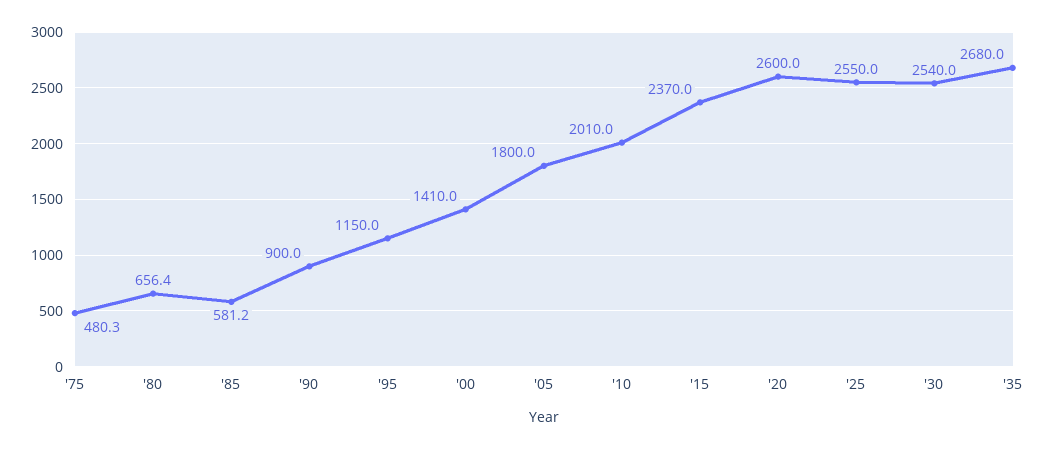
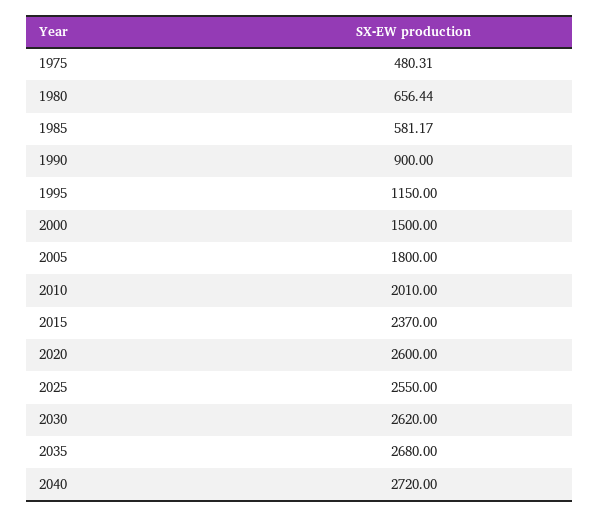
'00: 1410 -> 1500
'30: 2540 -> 2620
2040: none -> 2720

